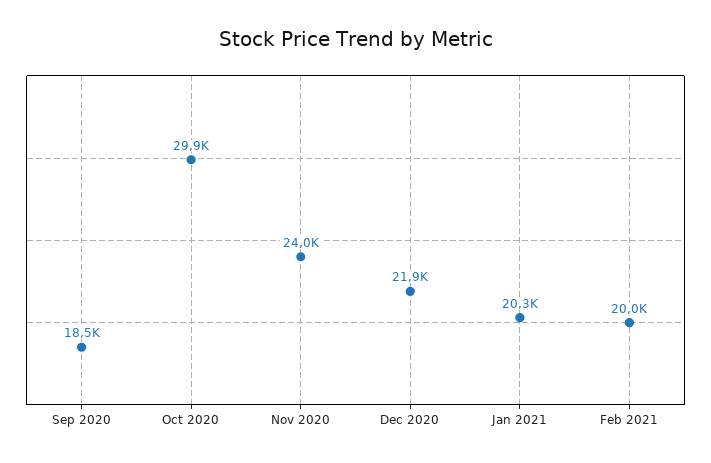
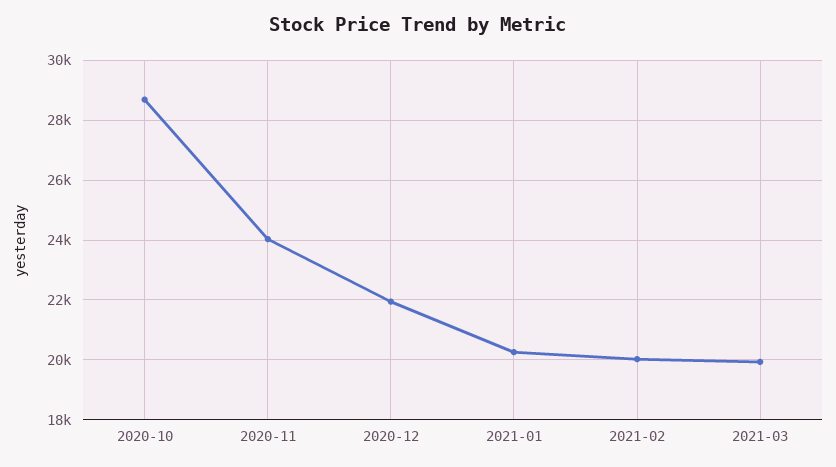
Sep 2020: 18500 -> none
Oct 2020: 29900 -> 28750
2021-03: none -> 20000

